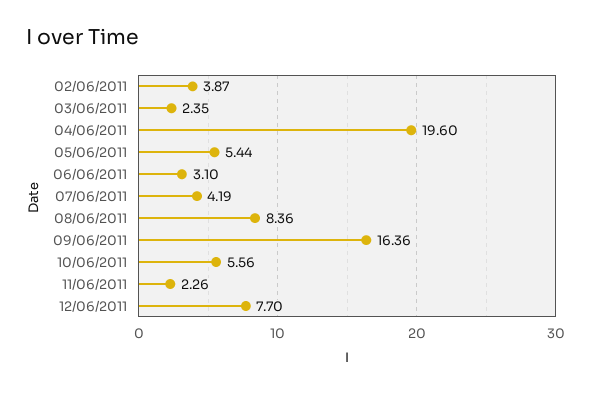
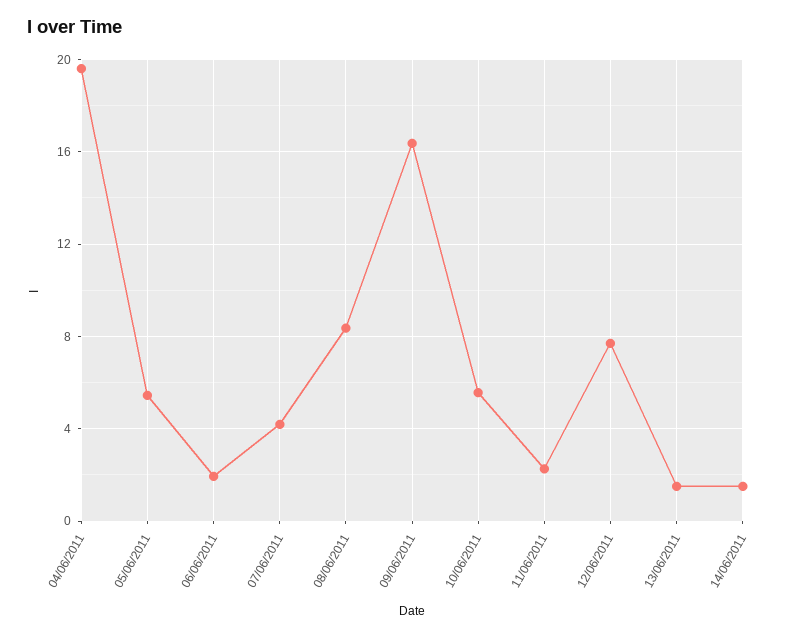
02/06/2011: 3.87 -> none
03/06/2011: 2.35 -> none
06/06/2011: 3.1 -> 2
13/06/2011: none -> 1.5
14/06/2011: none -> 1.5

